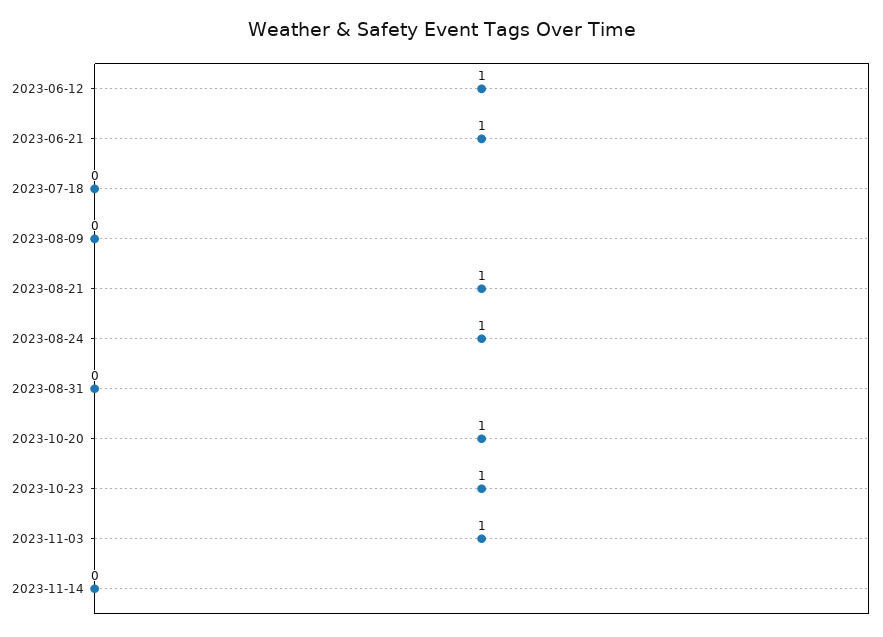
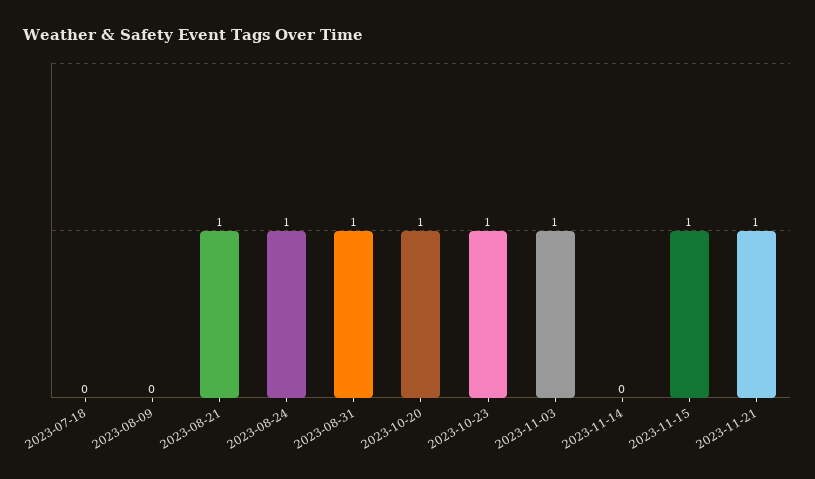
2023-06-12: 1 -> none
2023-06-21: 1 -> none
2023-08-31: 0 -> 1
2023-11-15: none -> 1
2023-11-21: none -> 1

